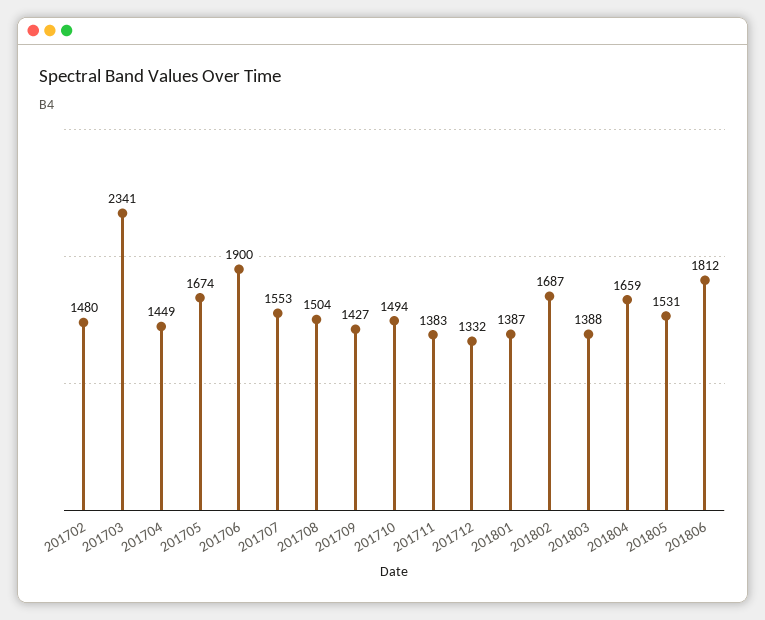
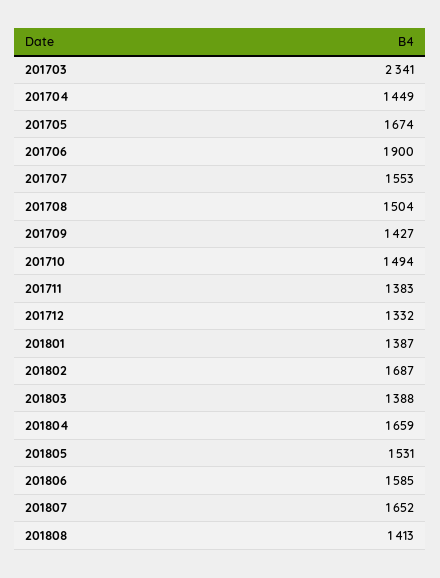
201702: 1480 -> none
201806: 1812 -> 1585
201807: none -> 1652
201808: none -> 1413

